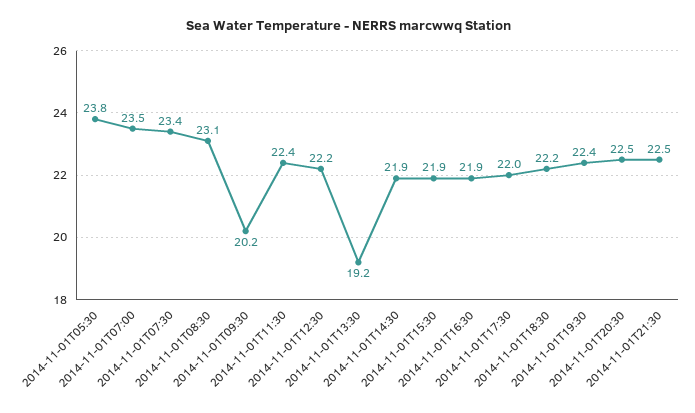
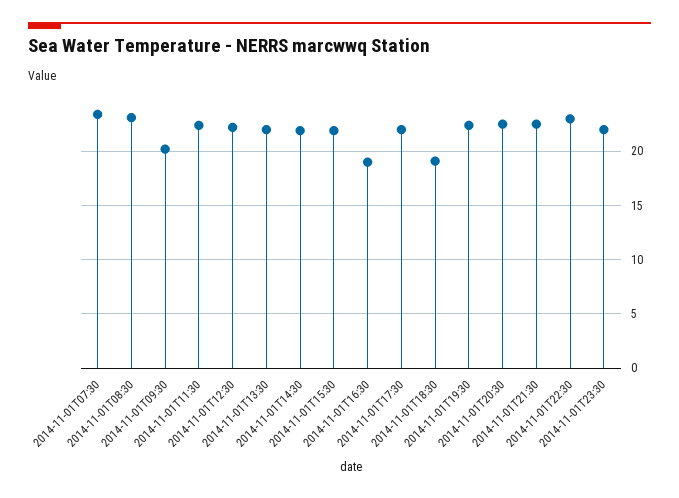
2014-11-01T05:30: 23.8 -> none
2014-11-01T07:00: 23.5 -> none
2014-11-01T13:30: 19.2 -> 22
2014-11-01T16:30: 21.9 -> 19
2014-11-01T18:30: 22.2 -> 19
2014-11-01T22:30: none -> 23
2014-11-01T23:30: none -> 22

